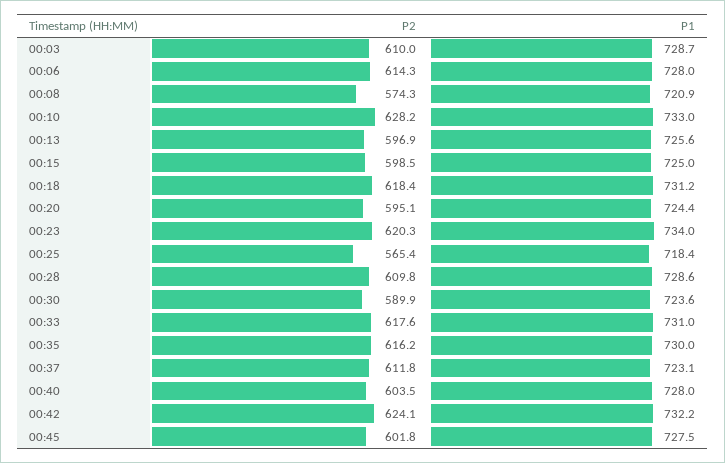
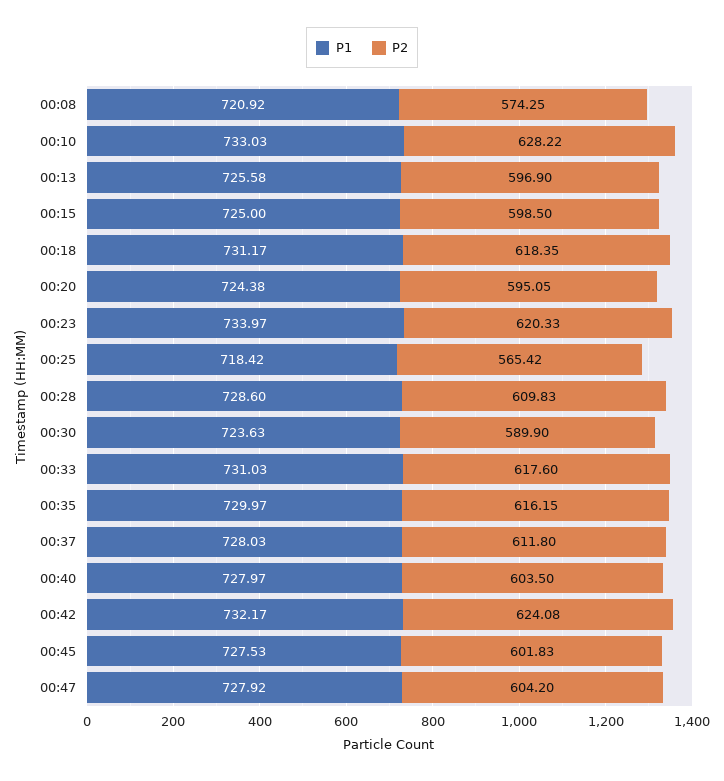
P2, 00:03: 610 -> none
P1, 00:03: 728.7 -> none
P2, 00:06: 614.3 -> none
P1, 00:06: 728 -> none
P1, 00:37: 723.1 -> 728.03
P1, 00:47: none -> 727.92
P2, 00:47: none -> 604.2

